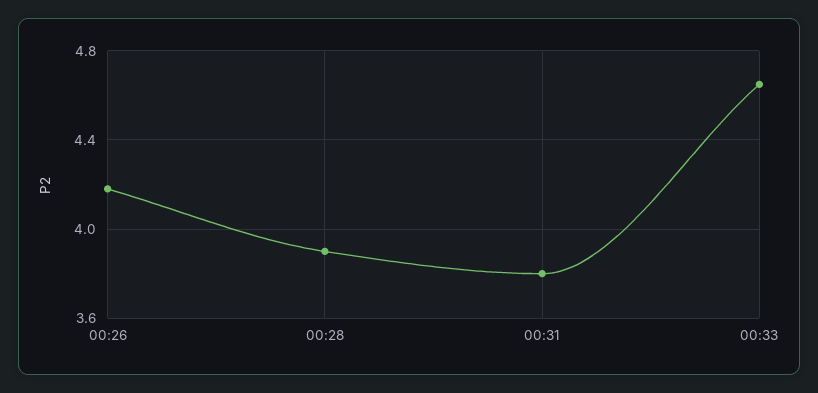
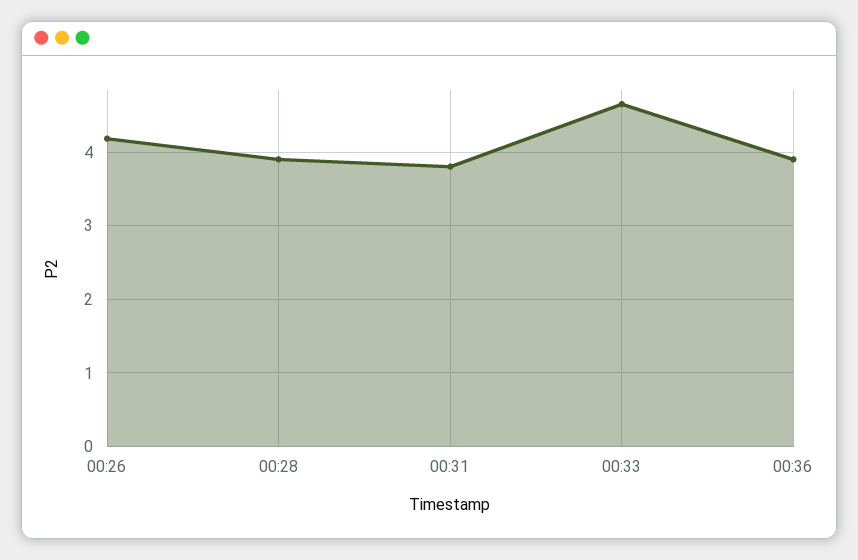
00:36: none -> 3.9

